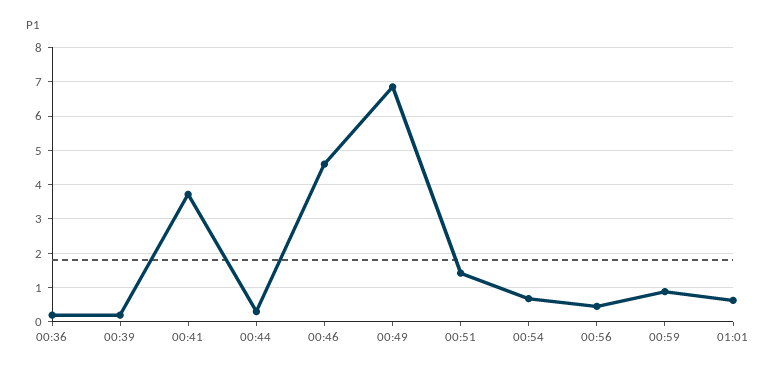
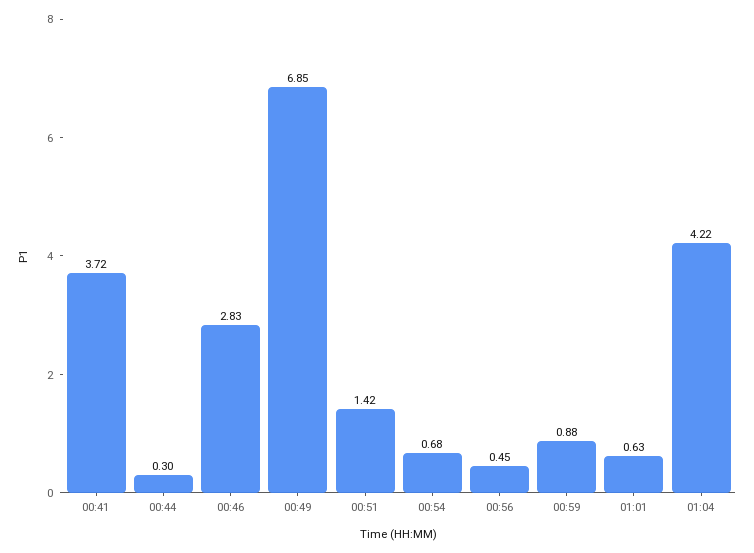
00:36: 0.2 -> none
00:39: 0.2 -> none
00:46: 4.6 -> 2.83
01:04: none -> 4.22

